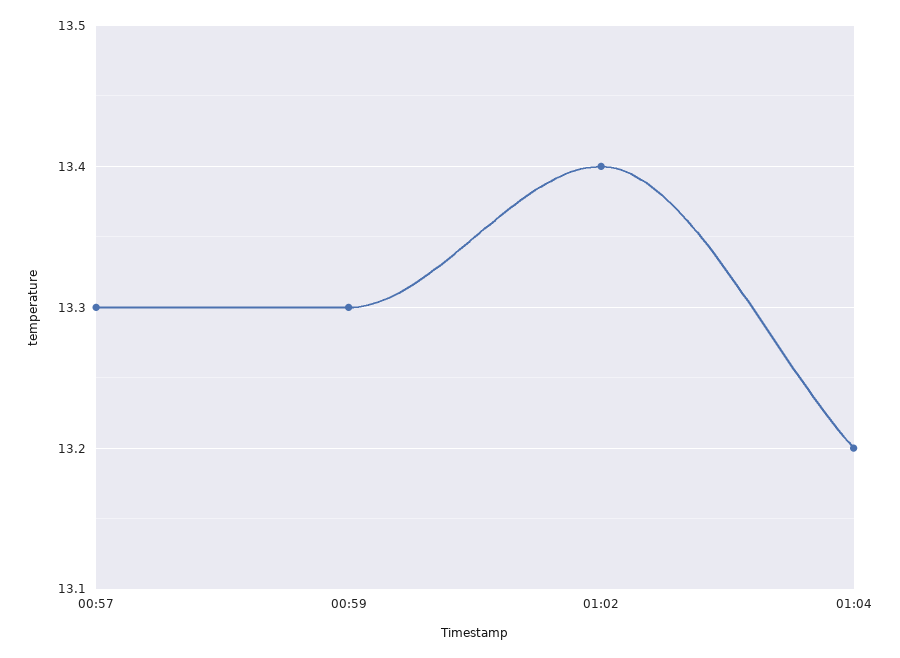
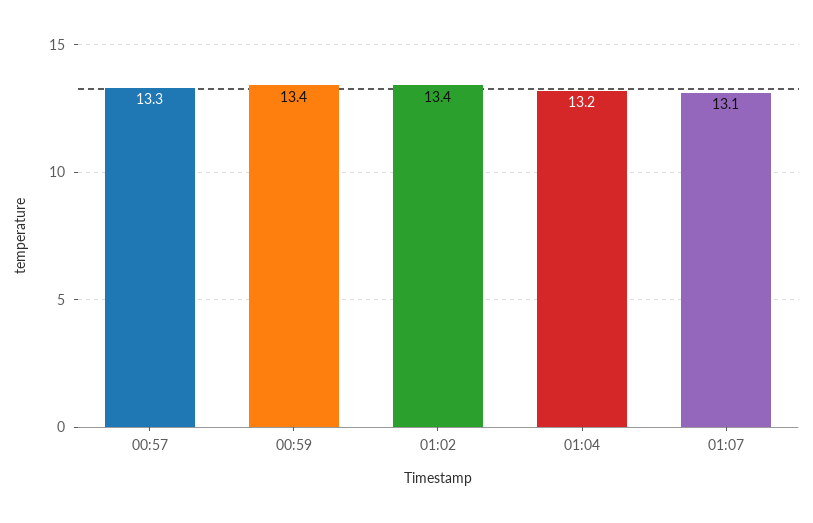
00:59: 13.3 -> 13.4
01:07: none -> 13.1

